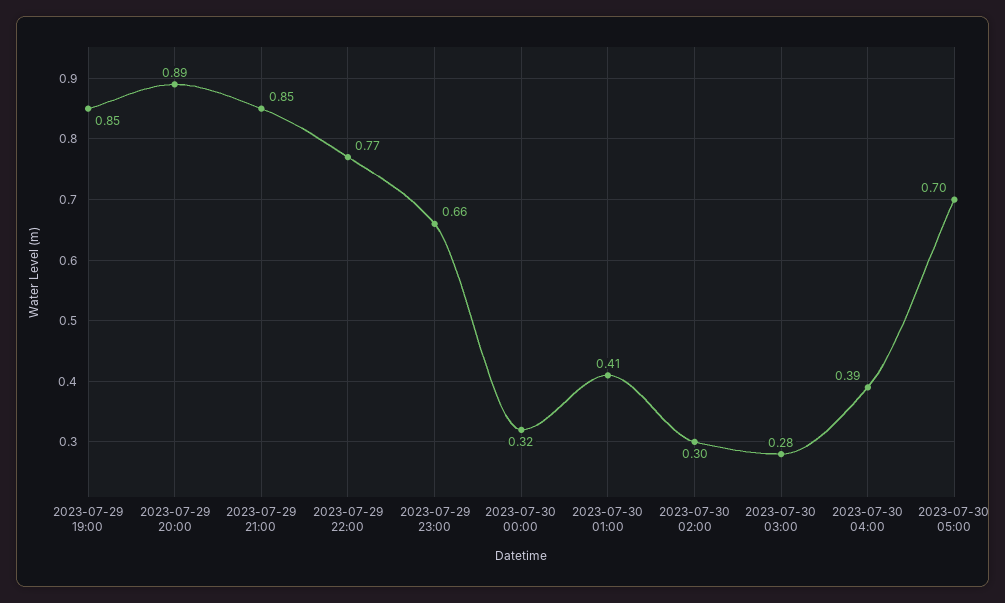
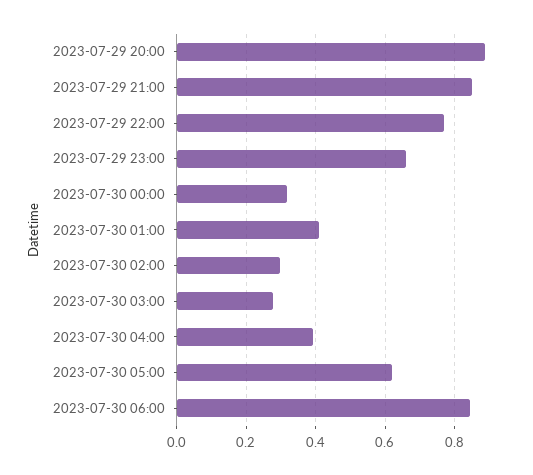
2023-07-29 19:00: 0.85 -> none
2023-07-30 05:00: 0.7 -> 0.62
2023-07-30 06:00: none -> 0.84

